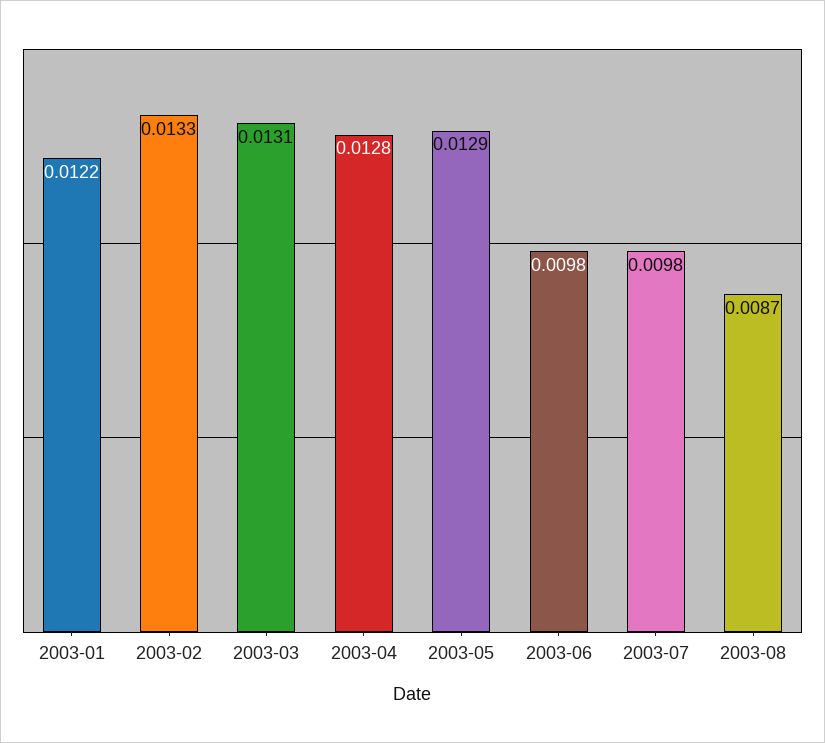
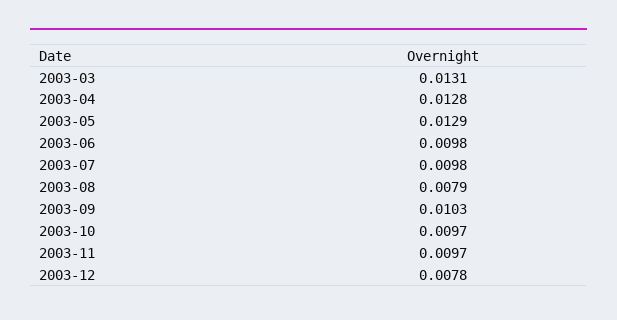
2003-01: 0.0122 -> none
2003-02: 0.0133 -> none
2003-08: 0.0087 -> 0.0079
2003-09: none -> 0.0103
2003-10: none -> 0.0097
2003-11: none -> 0.0097
2003-12: none -> 0.0078

